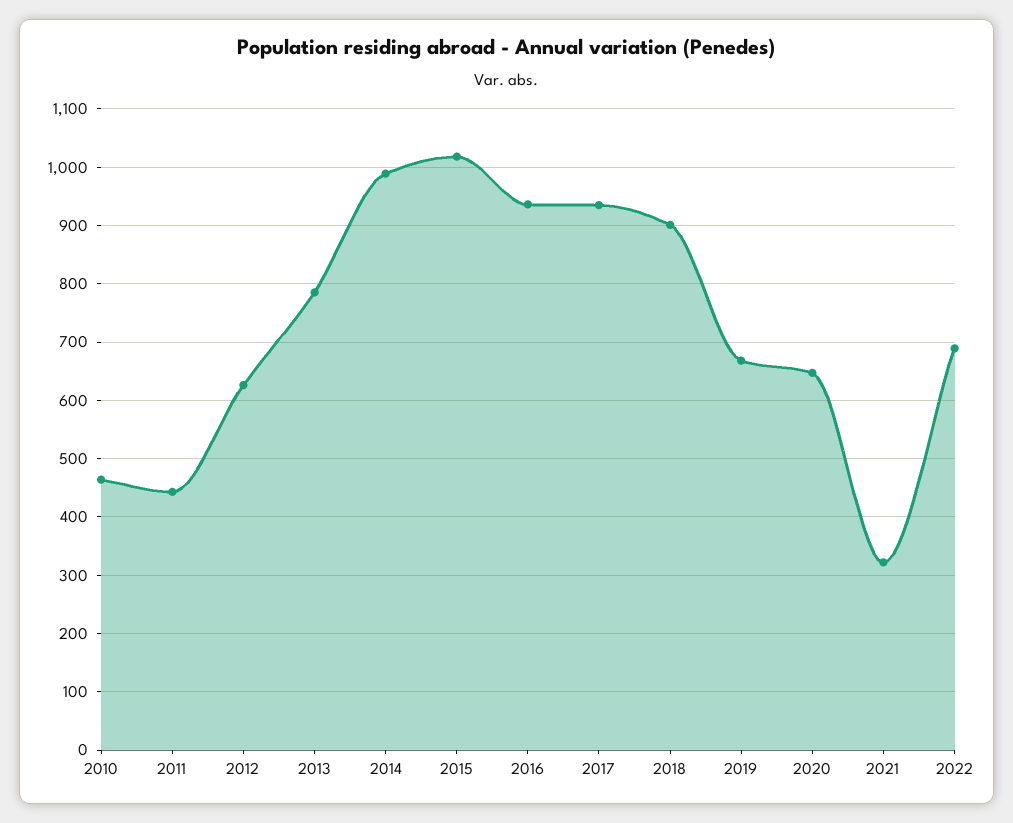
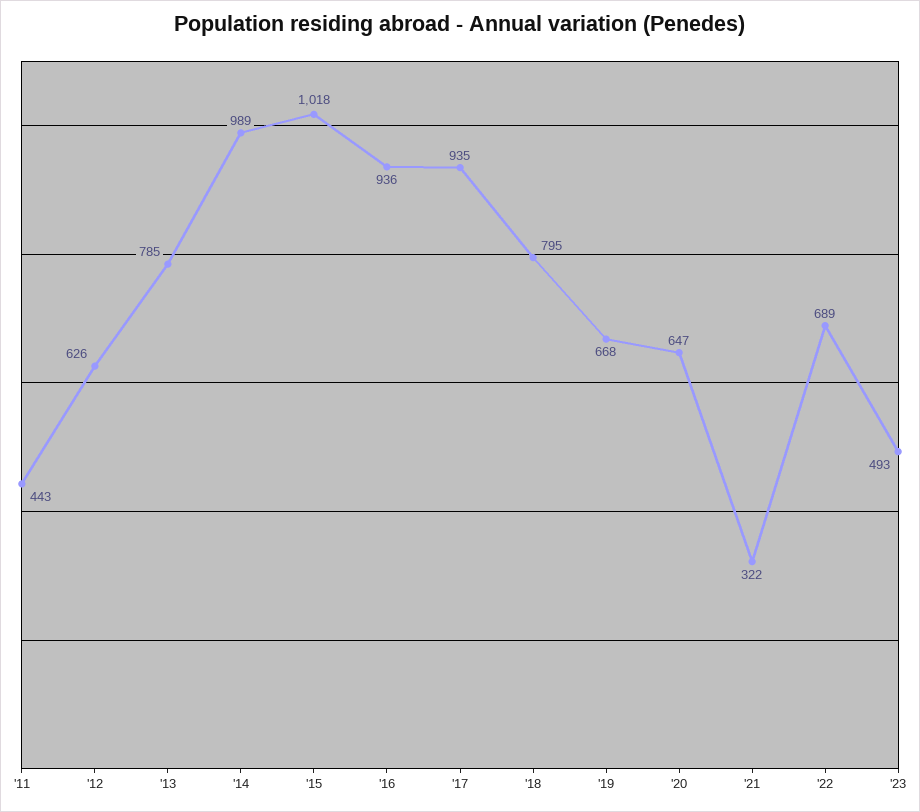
2010: 460 -> none
2018: 900 -> 795
'23: none -> 493

